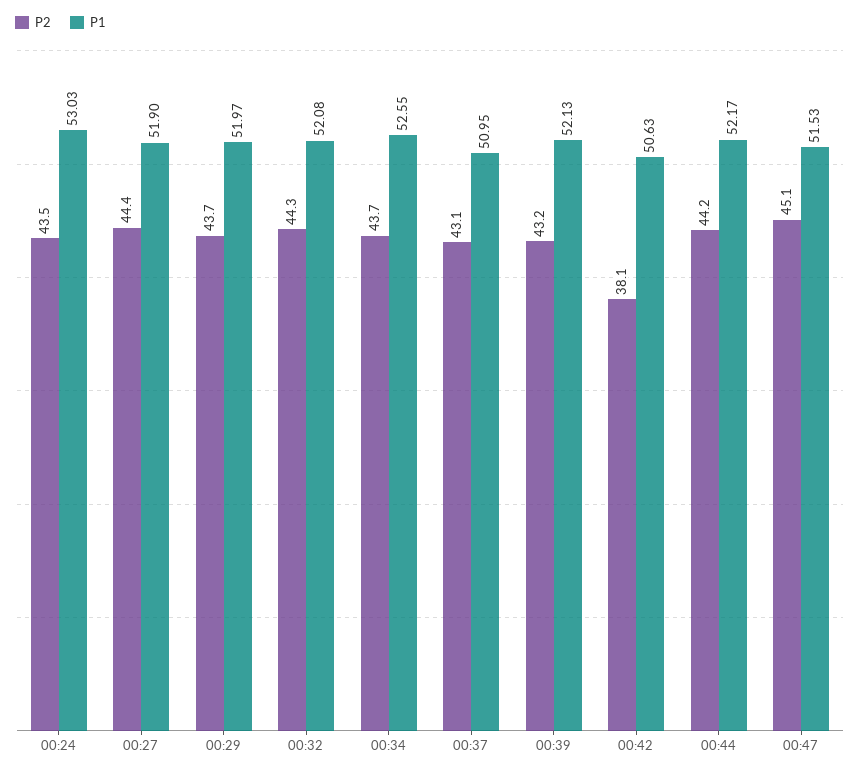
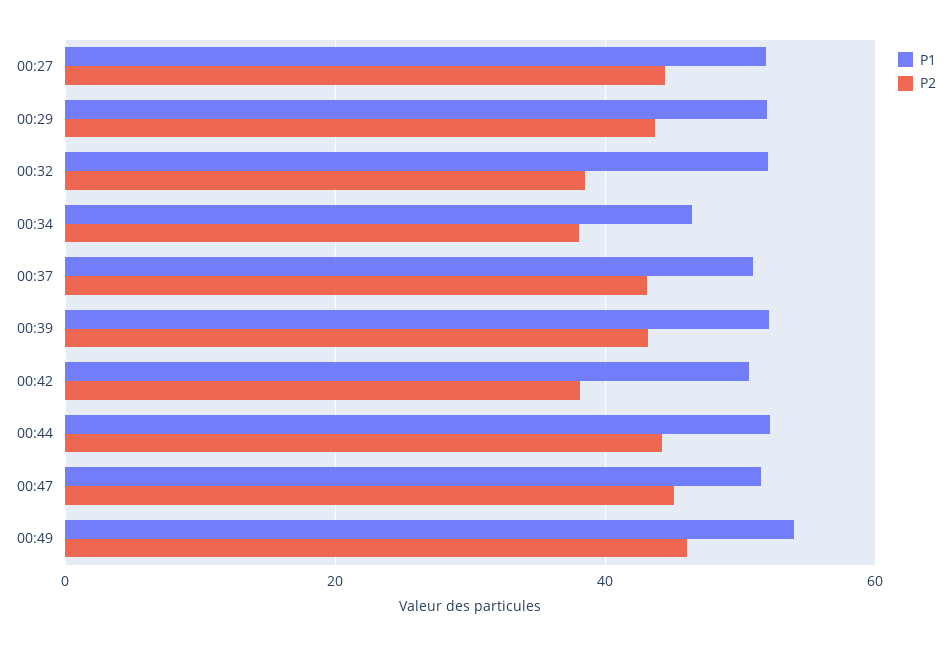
P2, 00:24: 43.5 -> none
P1, 00:24: 53.03 -> none
P2, 00:32: 44.3 -> 38
P2, 00:34: 43.7 -> 38
P1, 00:34: 52.55 -> 46
P1, 00:49: none -> 54
P2, 00:49: none -> 46

